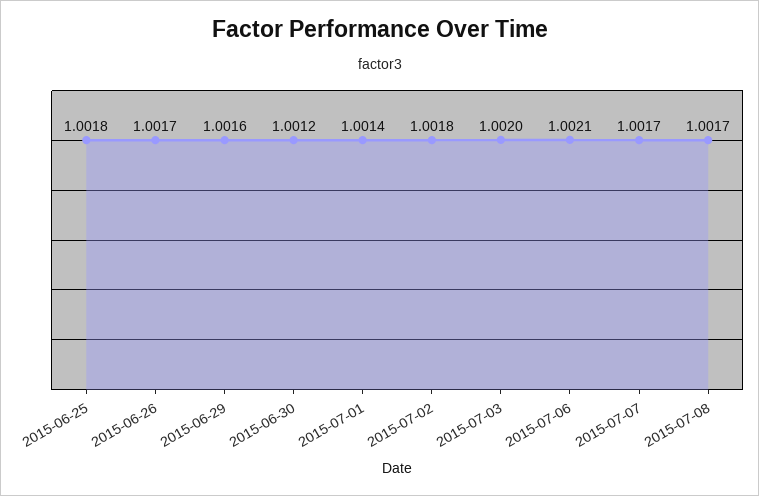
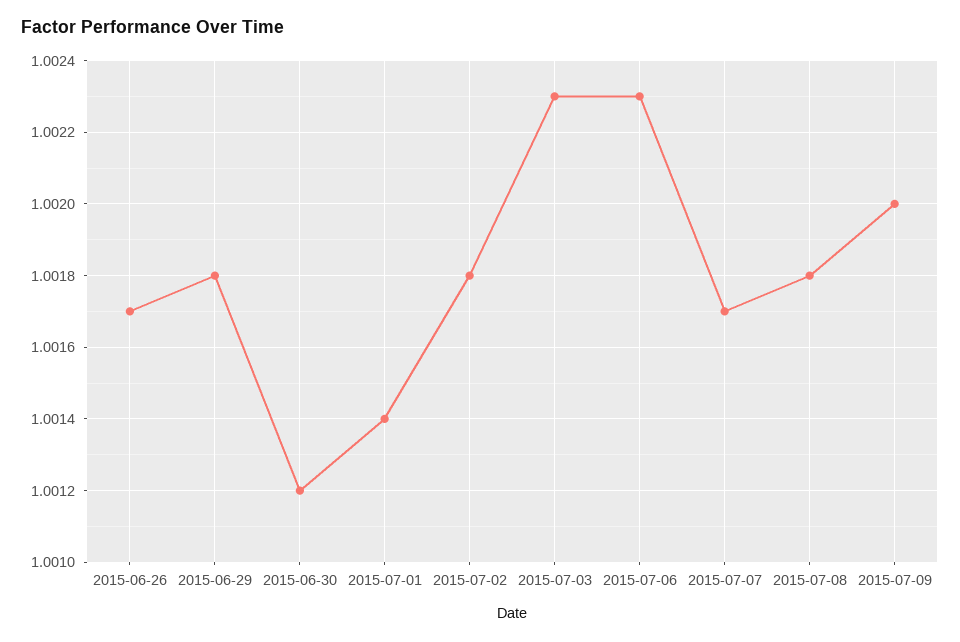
2015-06-25: 1.0018 -> none
2015-06-29: 1.0016 -> 1.0018
2015-07-03: 1.002 -> 1.0023
2015-07-06: 1.0021 -> 1.0023
2015-07-08: 1.0017 -> 1.0018
2015-07-09: none -> 1.002

